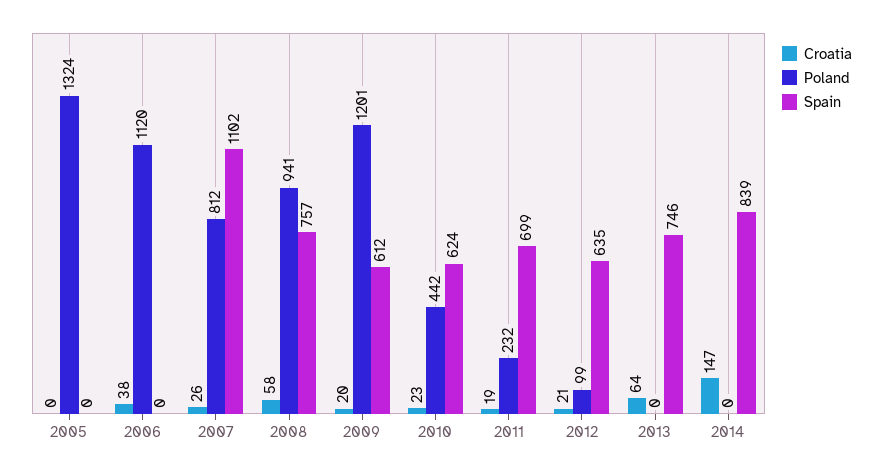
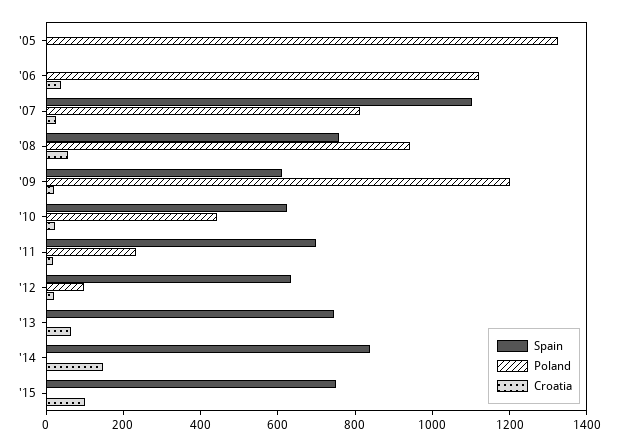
Spain, '15: none -> 750
Poland, '15: none -> 0
Croatia, '15: none -> 100

